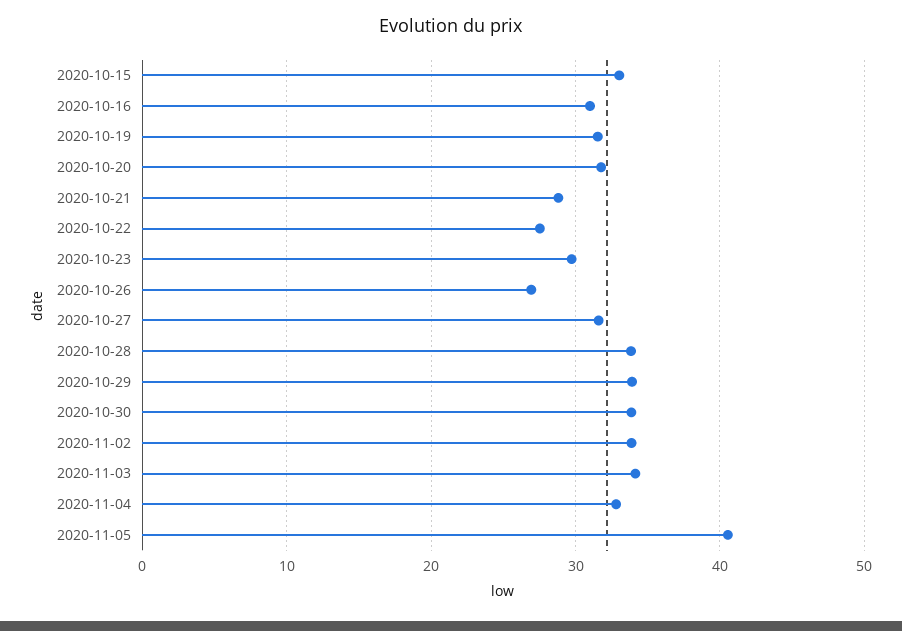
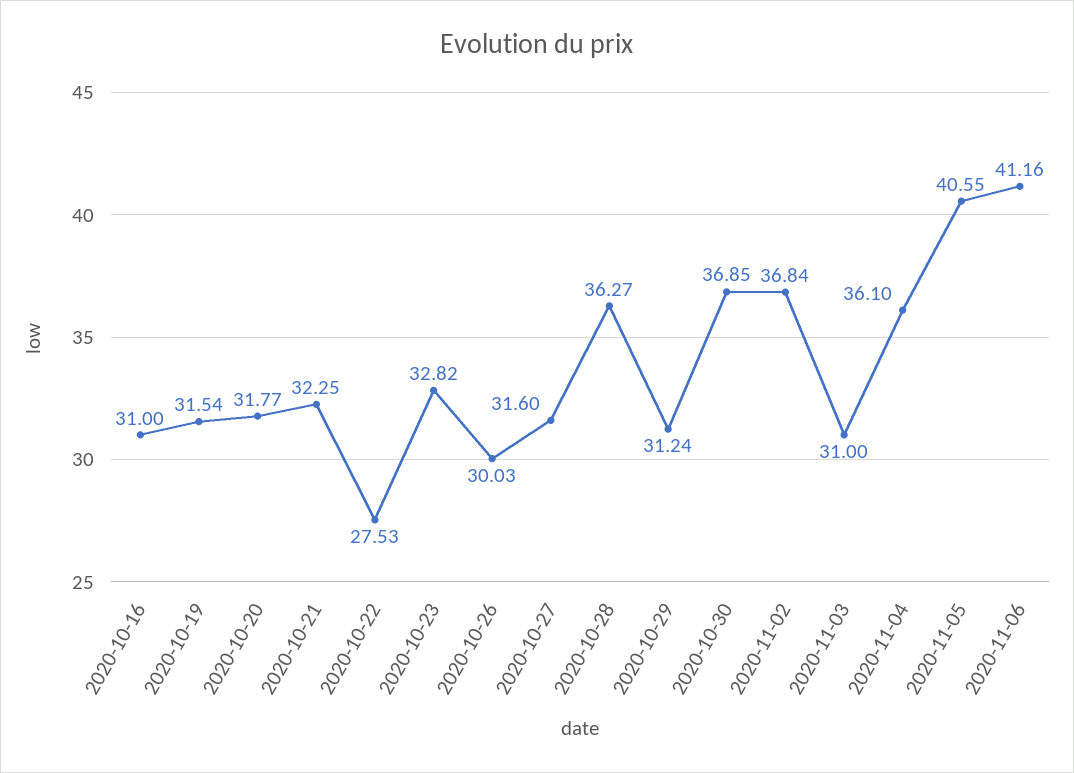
2020-10-15: 33 -> none
2020-10-21: 29 -> 32.25
2020-10-23: 30 -> 32.82
2020-10-26: 27 -> 30.03
2020-10-28: 34 -> 36.27
2020-10-29: 34 -> 31.24
2020-10-30: 34 -> 36.85
2020-11-02: 34 -> 36.84
2020-11-03: 34 -> 31
2020-11-04: 33 -> 36.1
2020-11-06: none -> 41.16

